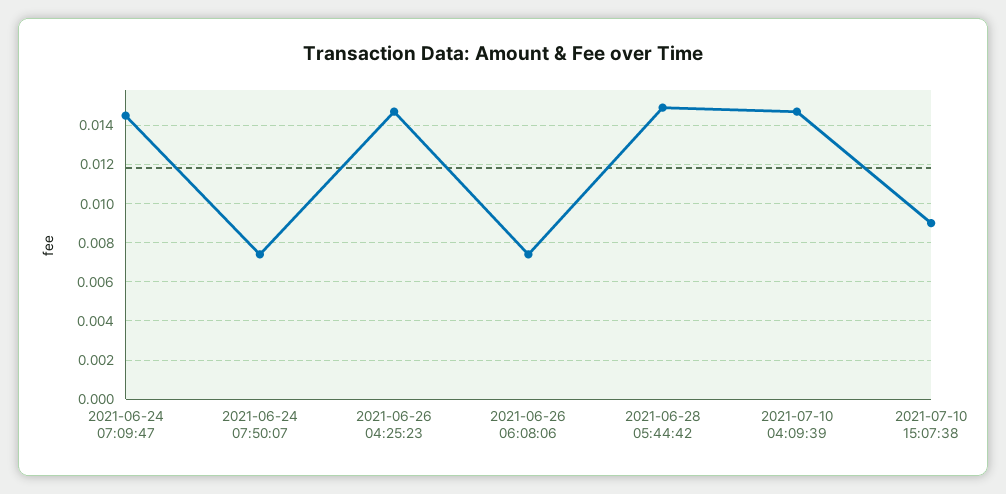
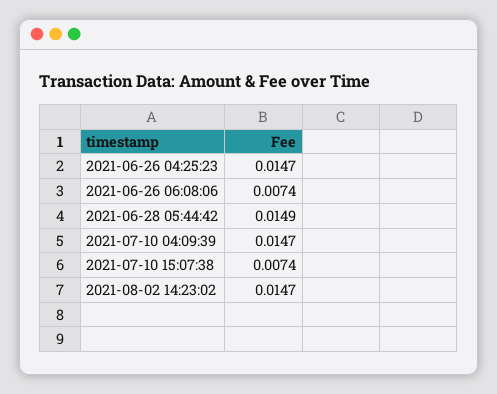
2021-06-24 07:09:47: 0.0145 -> none
2021-06-24 07:50:07: 0.0075 -> none
2021-07-10 15:07:38: 0.009 -> 0.0074
2021-08-02 14:23:02: none -> 0.0147

